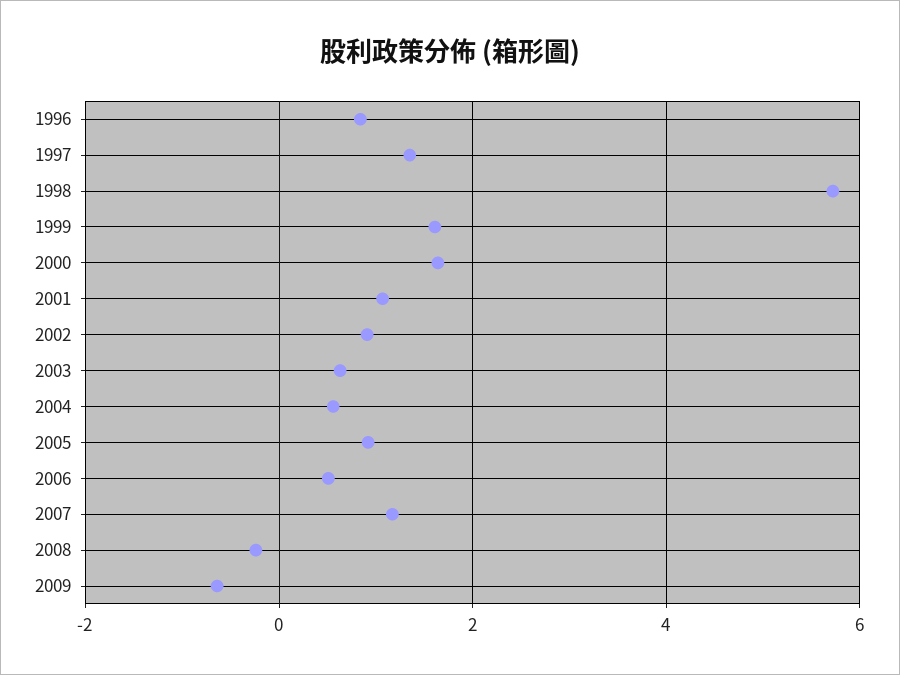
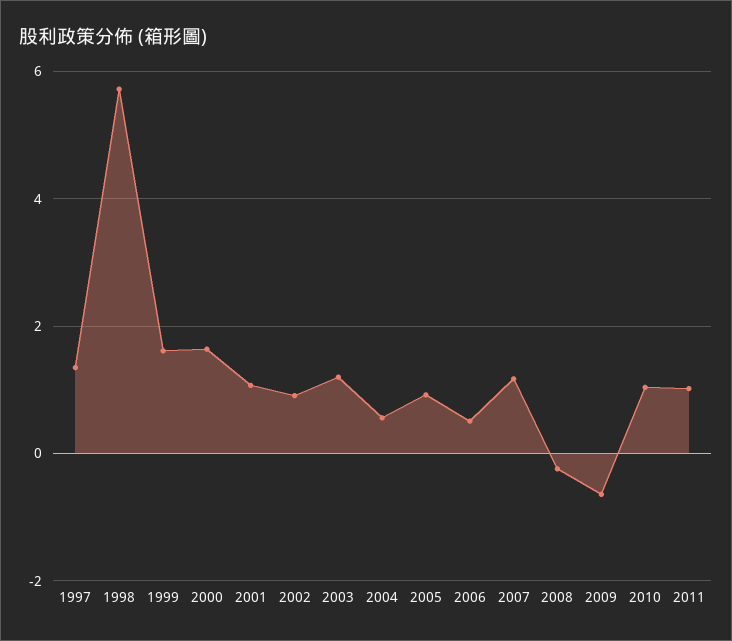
1996: 0.8 -> none
2003: 0.6 -> 1.2
2010: none -> 1
2011: none -> 1

